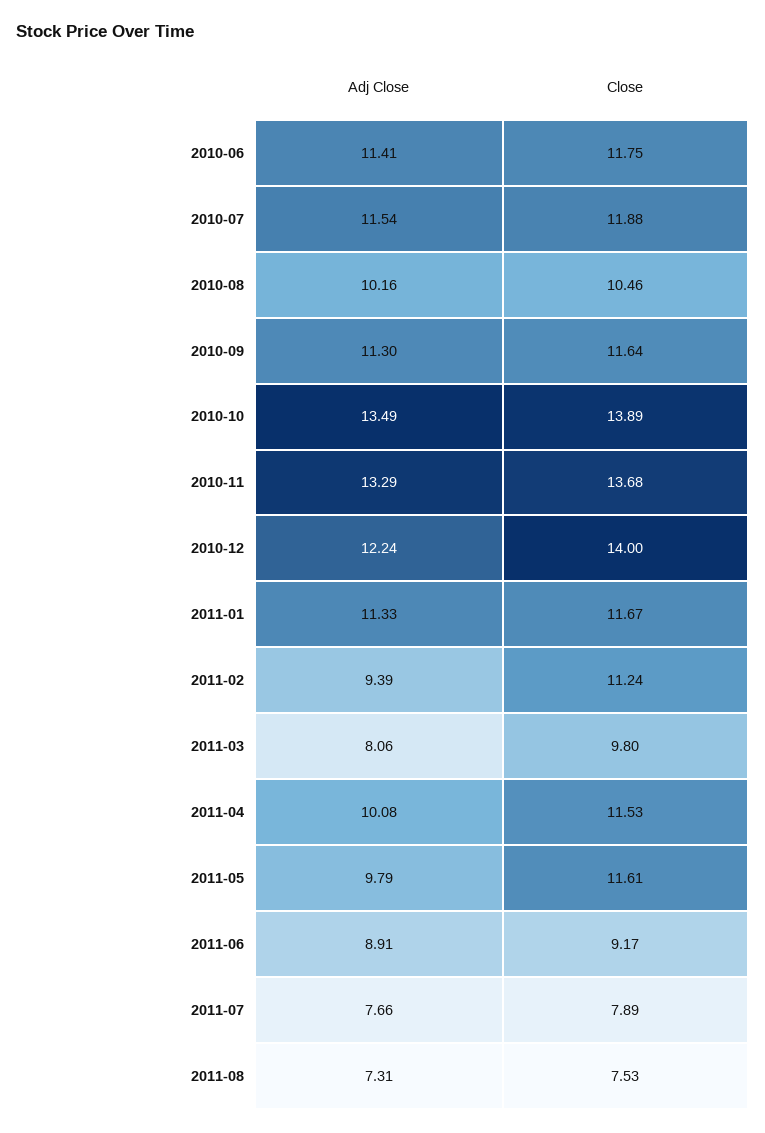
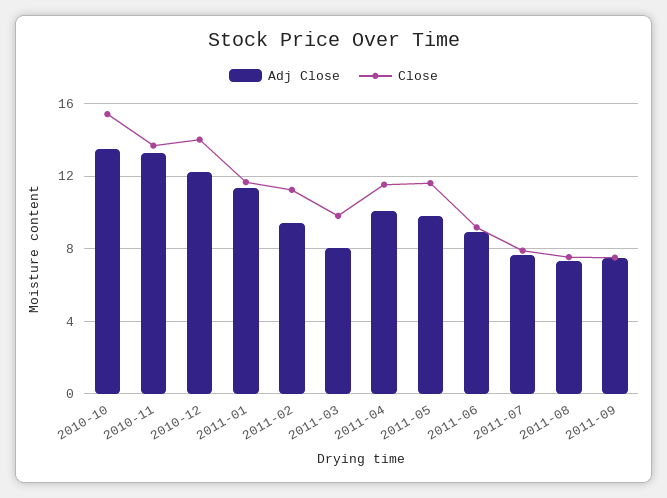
Adj Close, 2010-06: 11.41 -> none
Close, 2010-06: 11.75 -> none
Adj Close, 2010-07: 11.54 -> none
Close, 2010-07: 11.88 -> none
Adj Close, 2010-08: 10.16 -> none
Close, 2010-08: 10.46 -> none
Adj Close, 2010-09: 11.3 -> none
Close, 2010-09: 11.64 -> none
Close, 2010-10: 13.89 -> 15.5
Adj Close, 2011-09: none -> 7.5
Close, 2011-09: none -> 7.5

